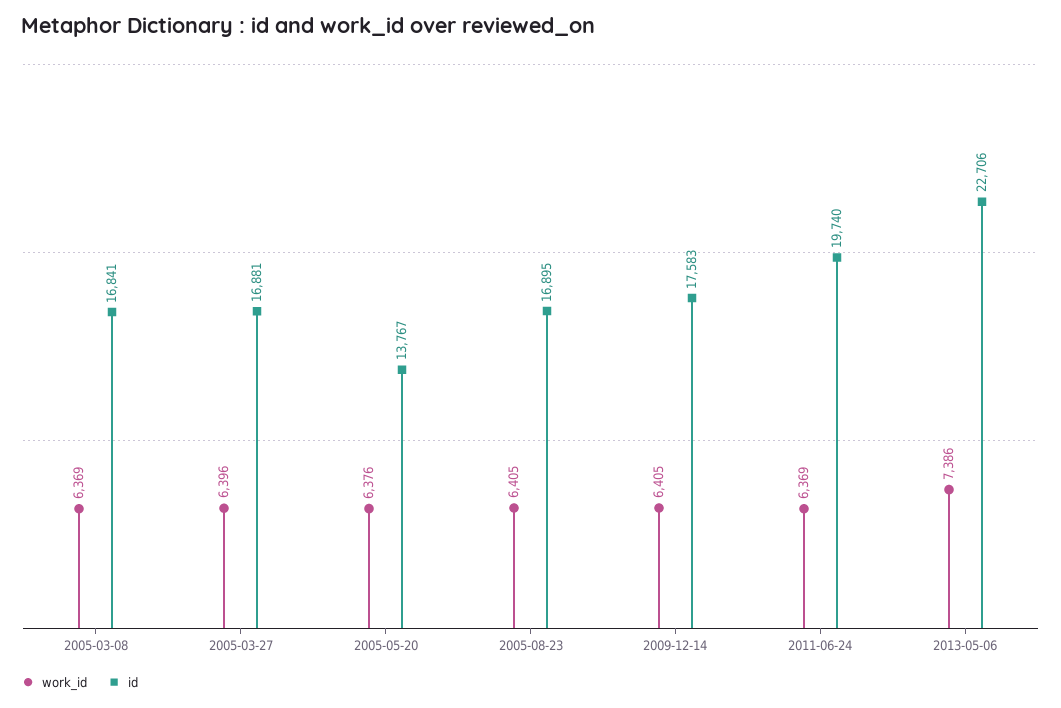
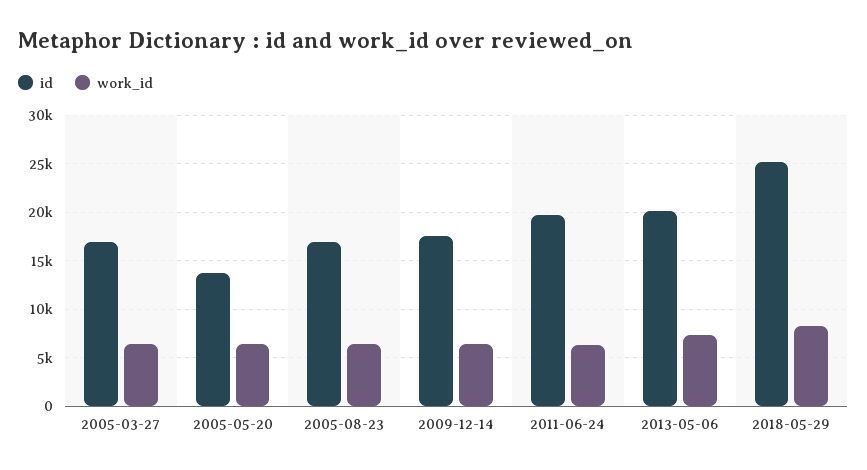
work_id, 2005-03-08: 6369 -> none
id, 2005-03-08: 16841 -> none
id, 2013-05-06: 22706 -> 20000
id, 2018-05-29: none -> 25000
work_id, 2018-05-29: none -> 8000

